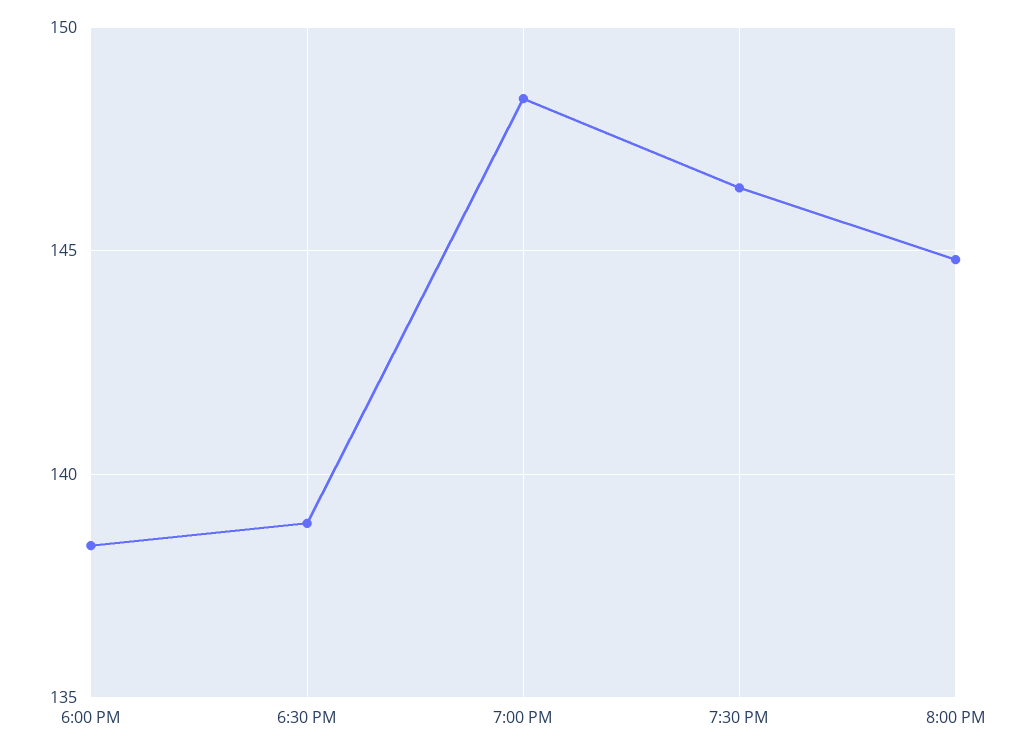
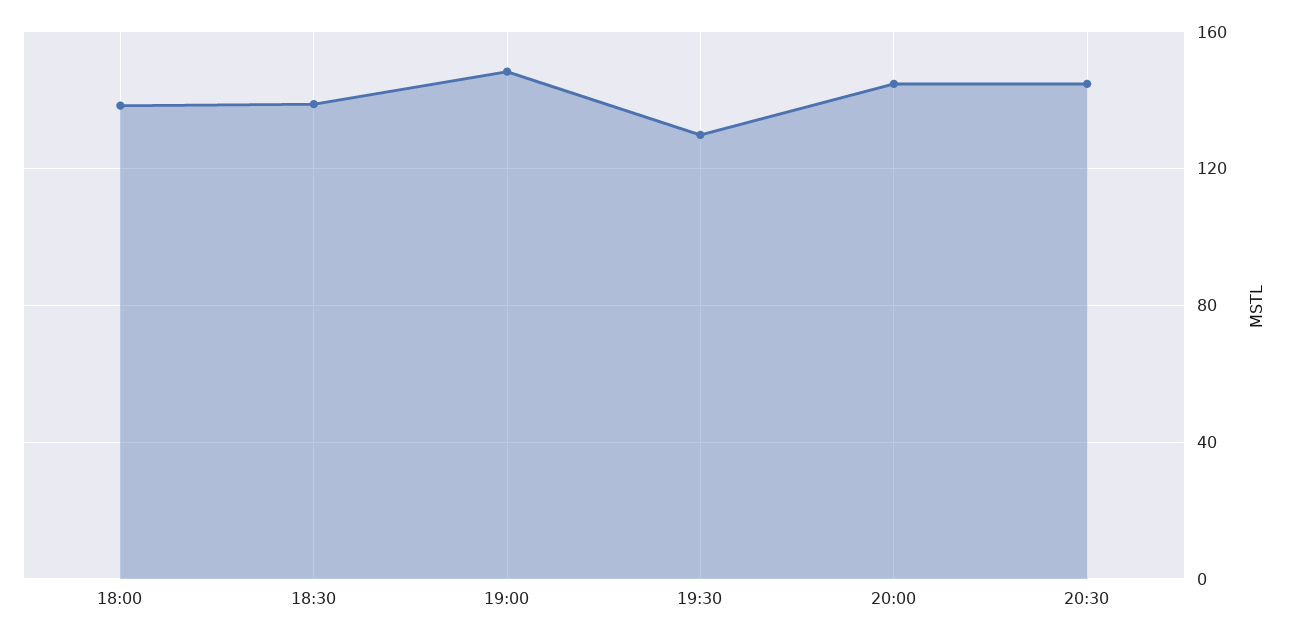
7:30 PM: 146.5 -> 130
20:30: none -> 145

